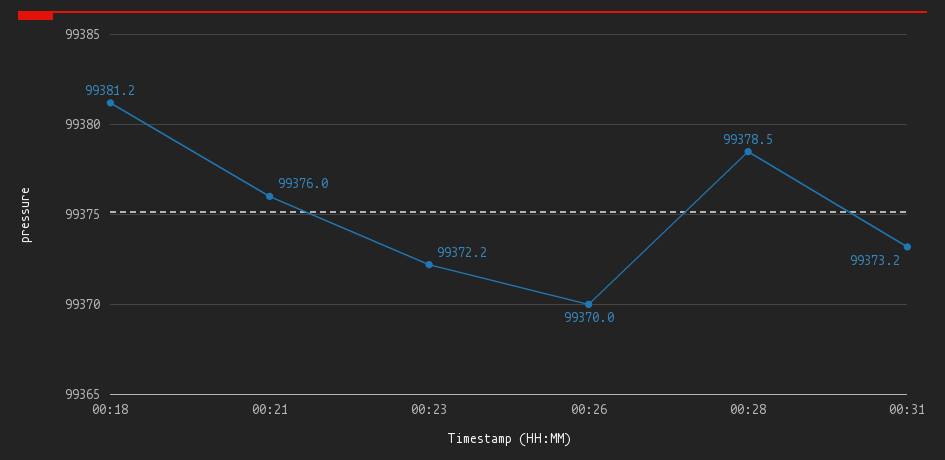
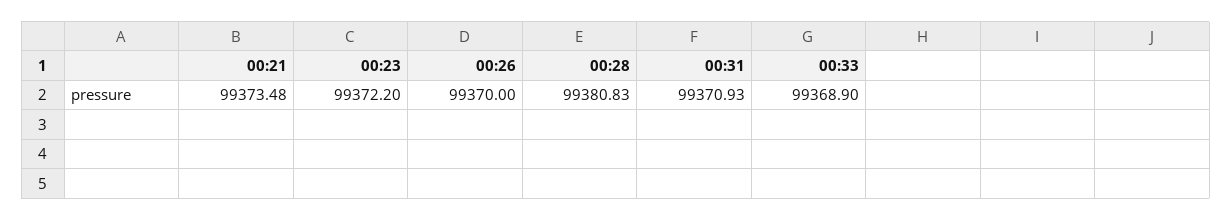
00:18: 99381.2 -> none
00:21: 99376 -> 99373.48
00:28: 99378.5 -> 99380.83
00:31: 99373.2 -> 99370.93
00:33: none -> 99368.9

